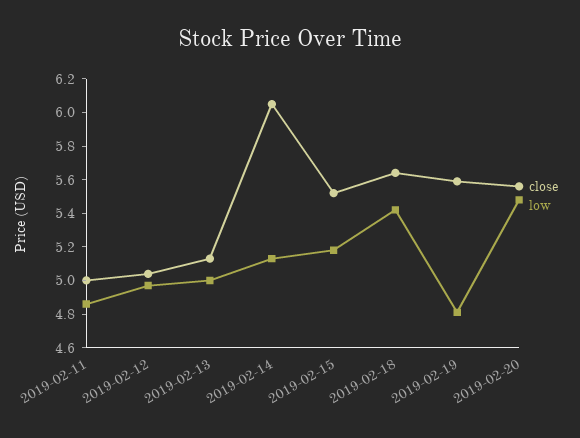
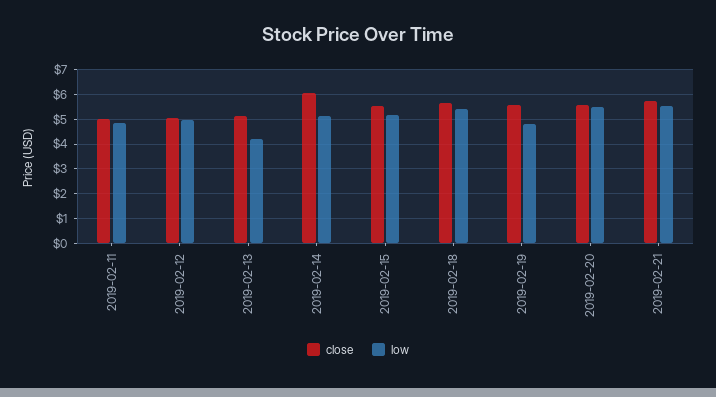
low, 2019-02-13: 5 -> 4.25
close, 2019-02-21: none -> 5.75
low, 2019-02-21: none -> 5.5

